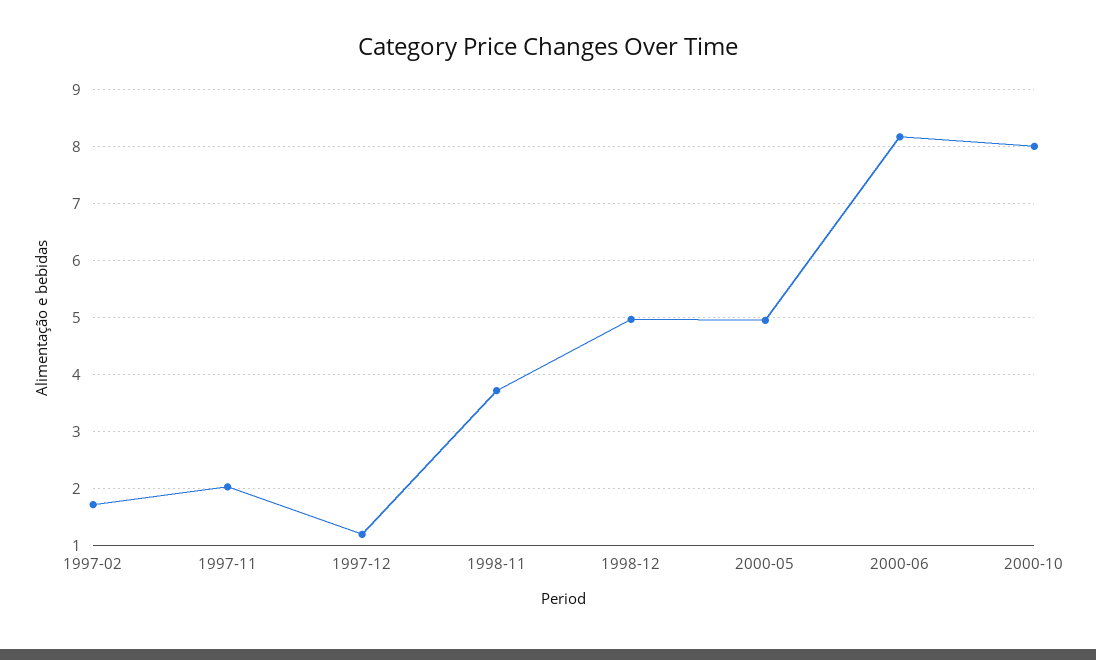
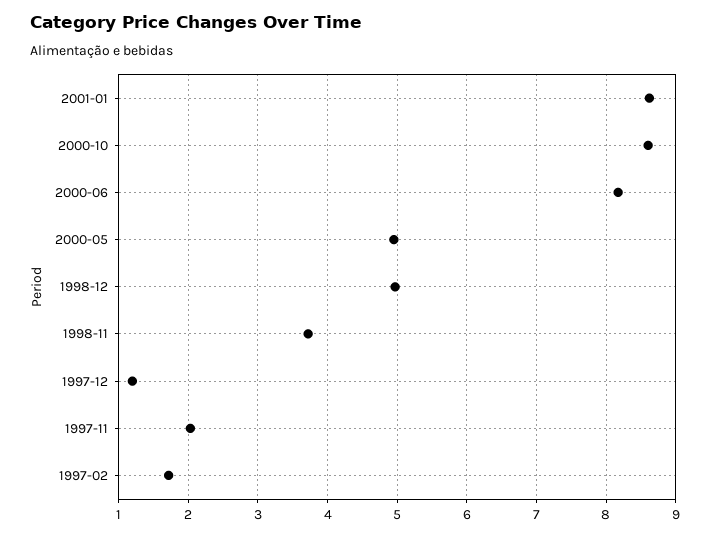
2000-10: 8 -> 8.6
2001-01: none -> 8.6

